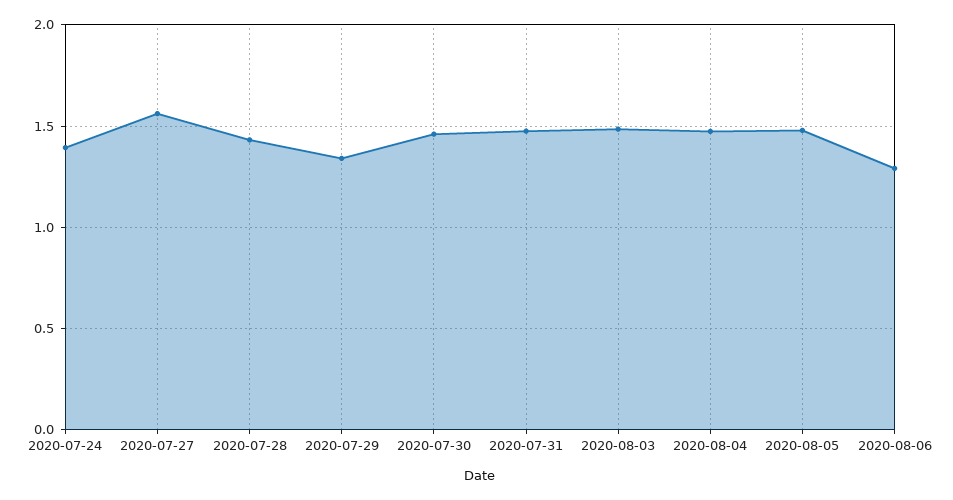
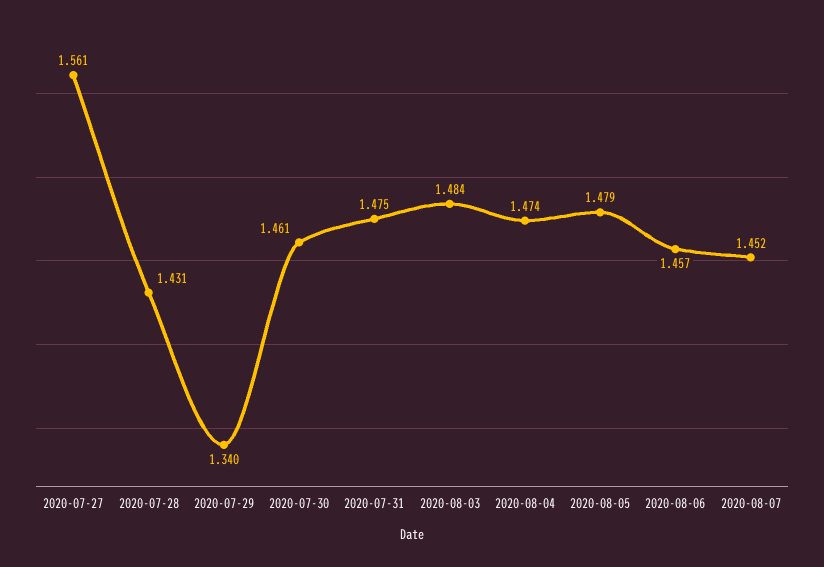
2020-07-24: 1.4 -> none
2020-08-06: 1.3 -> 1.457
2020-08-07: none -> 1.452

